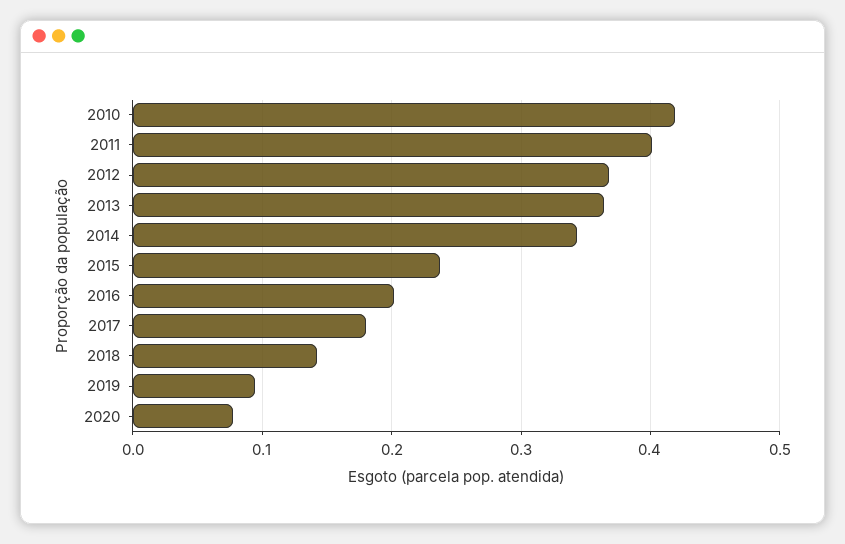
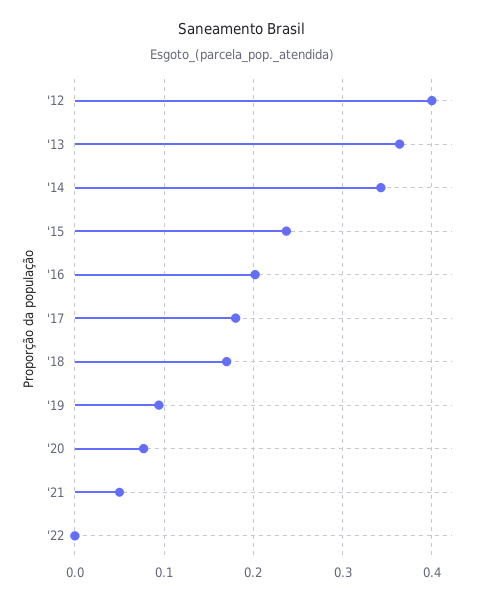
2010: 0.42 -> none
2011: 0.4 -> none
2012: 0.37 -> 0.4
2018: 0.14 -> 0.17
'21: none -> 0.05
'22: none -> 0

